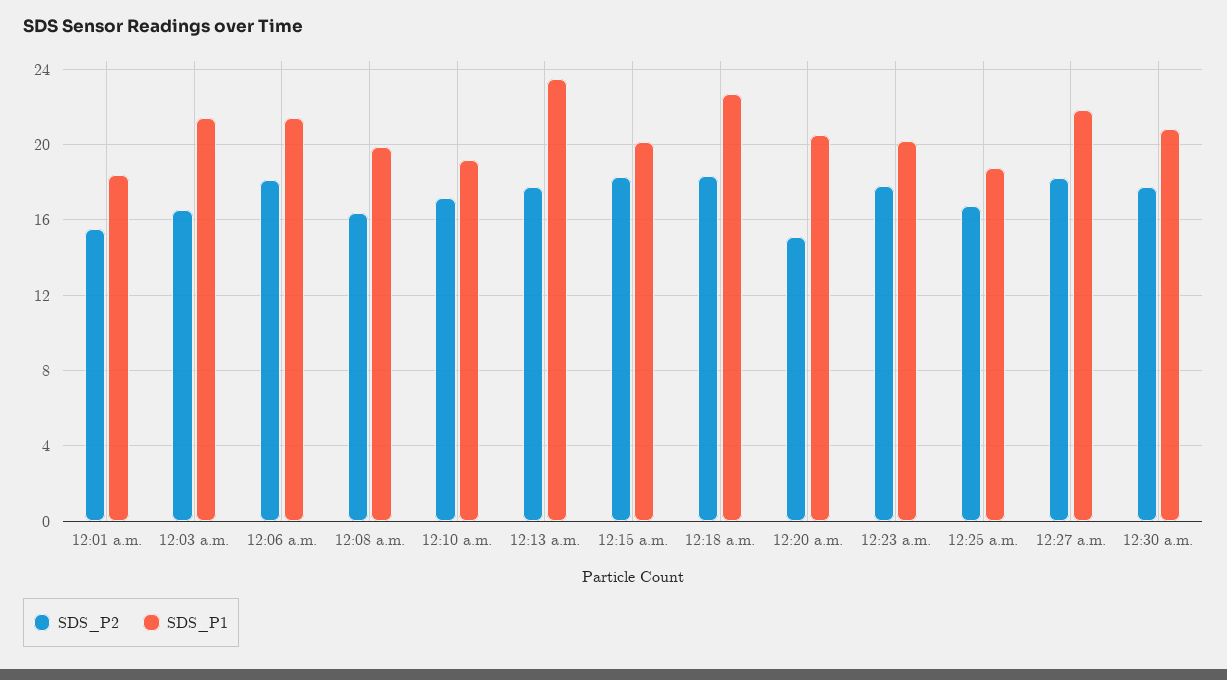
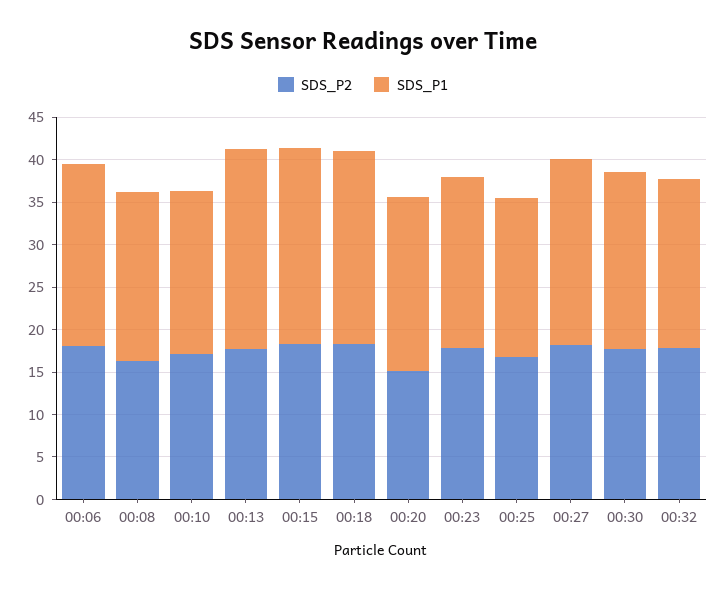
SDS_P2, 12:01 a.m.: 15.5 -> none
SDS_P1, 12:01 a.m.: 18.5 -> none
SDS_P2, 12:03 a.m.: 16.5 -> none
SDS_P1, 12:03 a.m.: 21.5 -> none
SDS_P1, 12:15 a.m.: 20 -> 23
SDS_P2, 00:32: none -> 18
SDS_P1, 00:32: none -> 20

